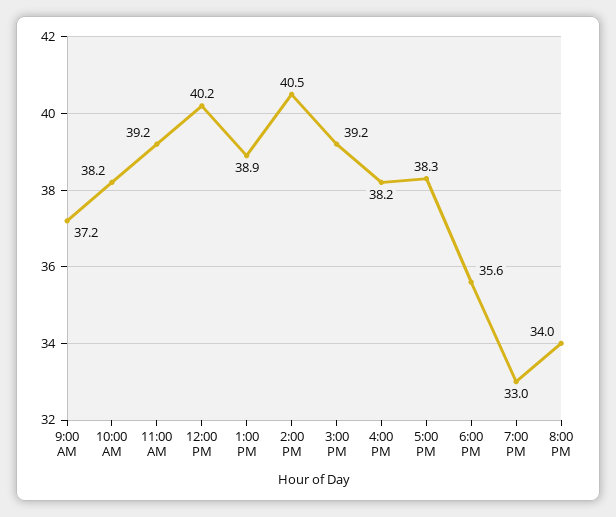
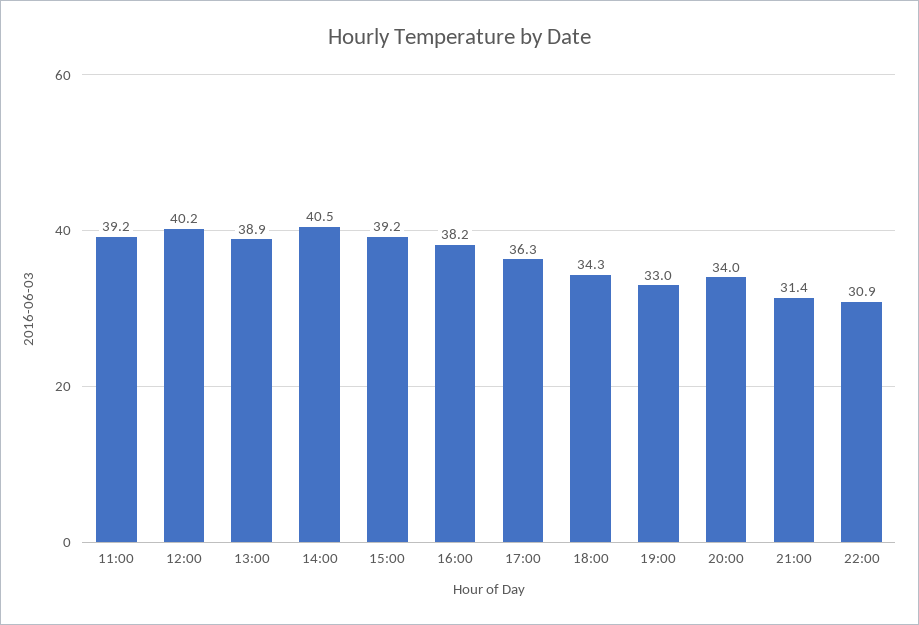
9:00 AM: 37.2 -> none
10:00 AM: 38.2 -> none
5:00 PM: 38.3 -> 36.3
6:00 PM: 35.6 -> 34.3
21:00: none -> 31.4
22:00: none -> 30.9

